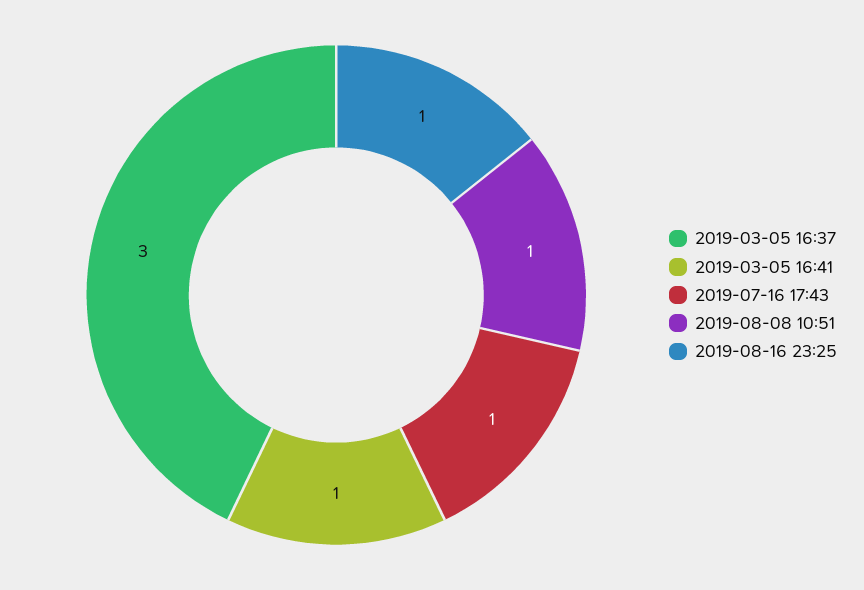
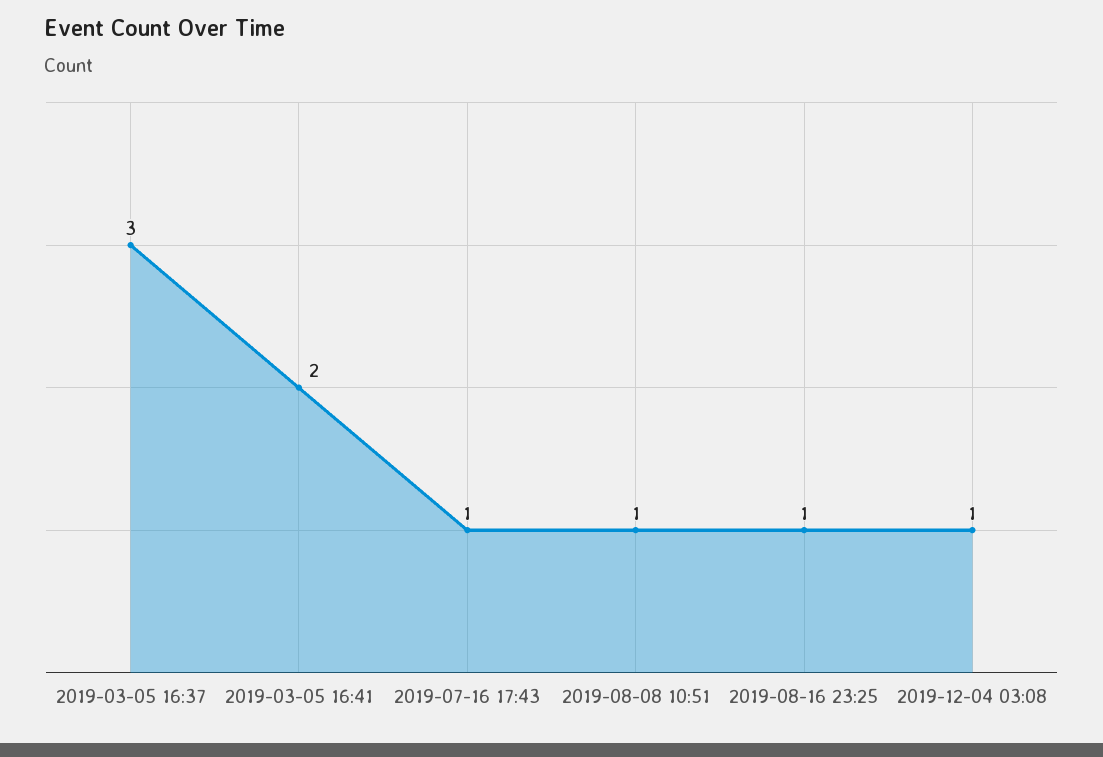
2019-03-05 16:41: 1 -> 2
2019-12-04 03:08: none -> 1

